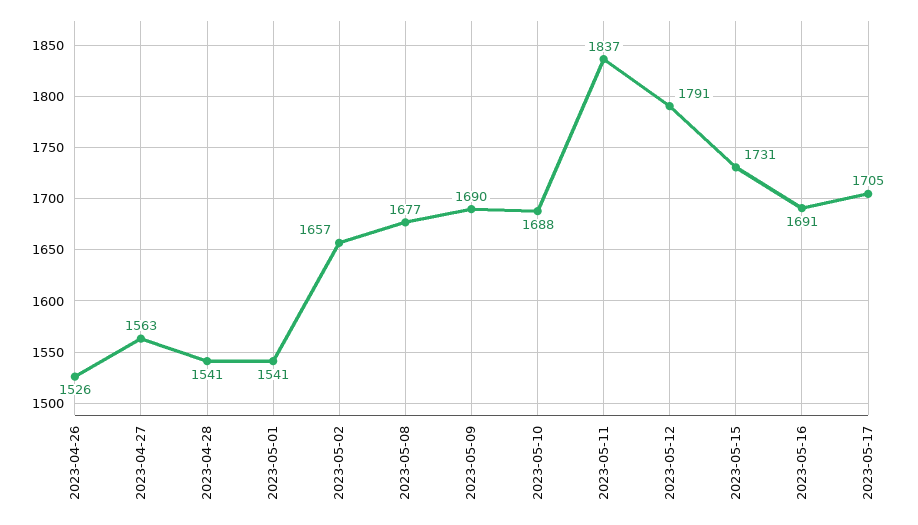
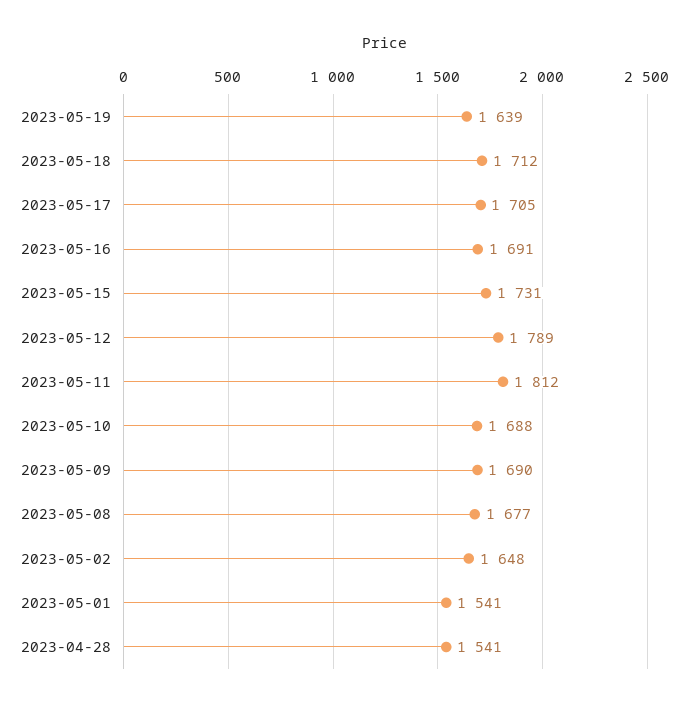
2023-04-26: 1526 -> none
2023-04-27: 1563 -> none
2023-05-02: 1657 -> 1648
2023-05-11: 1837 -> 1812
2023-05-12: 1791 -> 1789
2023-05-19: none -> 1639
2023-05-18: none -> 1712

